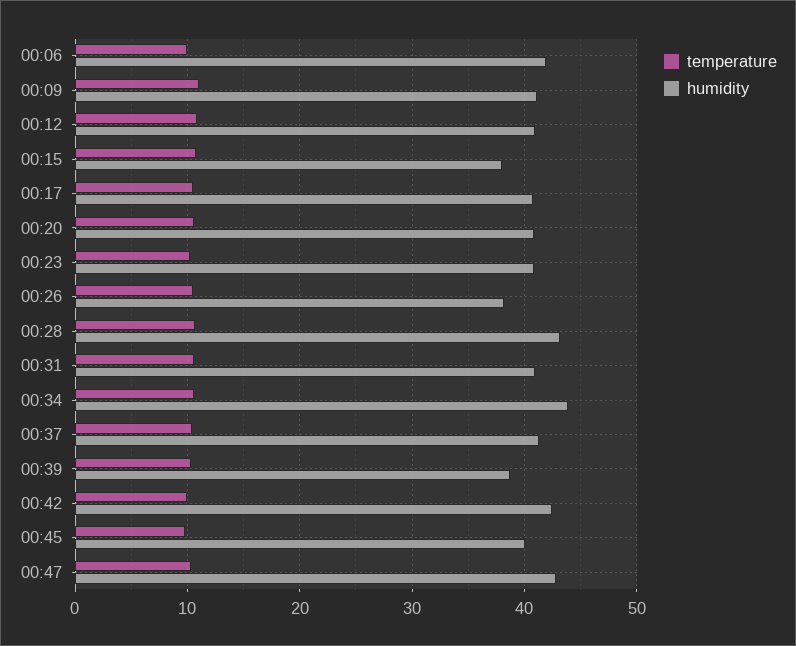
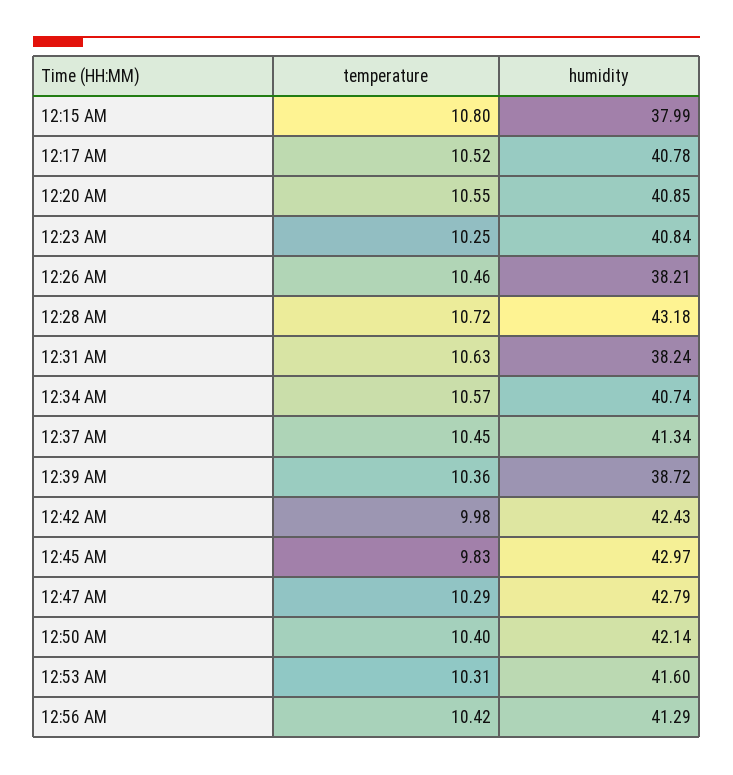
temperature, 00:06: 10 -> none
humidity, 00:06: 42 -> none
temperature, 00:09: 11 -> none
humidity, 00:09: 41 -> none
temperature, 00:12: 11 -> none
humidity, 00:12: 41 -> none
humidity, 00:31: 41 -> 38.24
humidity, 00:34: 44 -> 40.74
humidity, 00:45: 40 -> 42.97
temperature, 12:50 AM: none -> 10.4
humidity, 12:50 AM: none -> 42.14
temperature, 12:53 AM: none -> 10.31
humidity, 12:53 AM: none -> 41.6
temperature, 12:56 AM: none -> 10.42
humidity, 12:56 AM: none -> 41.29

